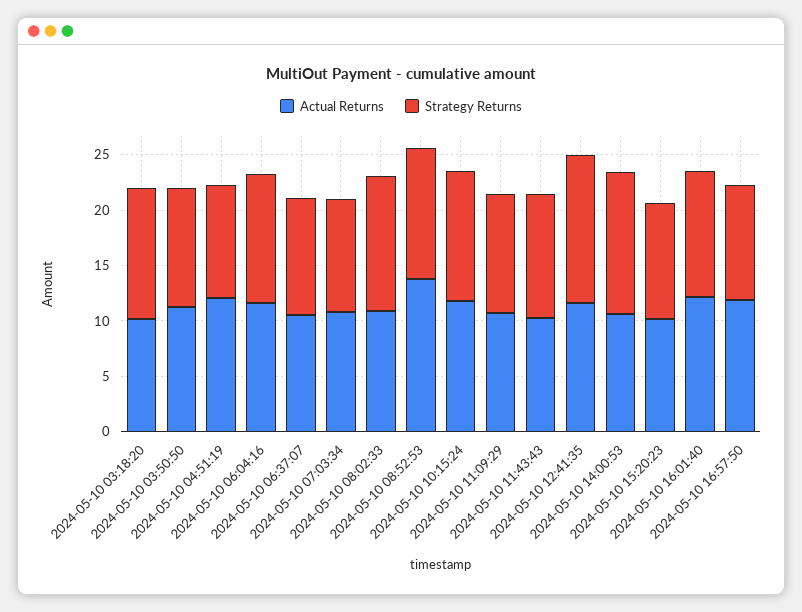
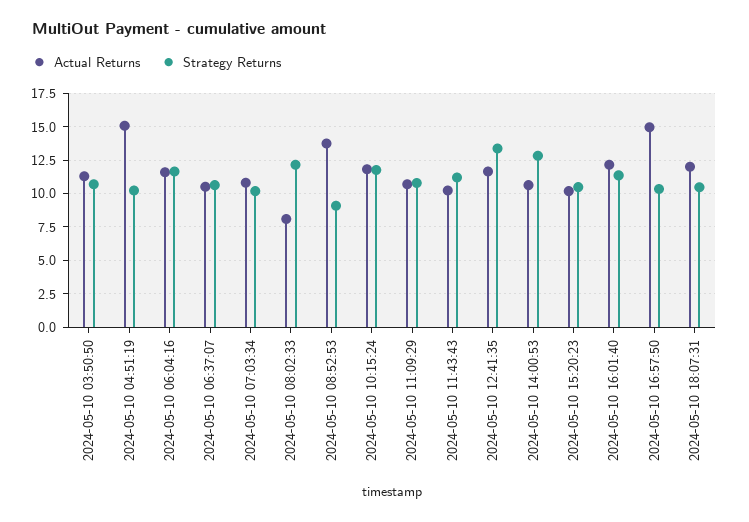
Actual Returns, 2024-05-10 03:18:20: 10 -> none
Strategy Returns, 2024-05-10 03:18:20: 12 -> none
Actual Returns, 2024-05-10 04:51:19: 12 -> 15
Actual Returns, 2024-05-10 08:02:33: 11 -> 8
Strategy Returns, 2024-05-10 08:52:53: 12 -> 9
Actual Returns, 2024-05-10 16:57:50: 12 -> 15
Actual Returns, 2024-05-10 18:07:31: none -> 12
Strategy Returns, 2024-05-10 18:07:31: none -> 10.5

